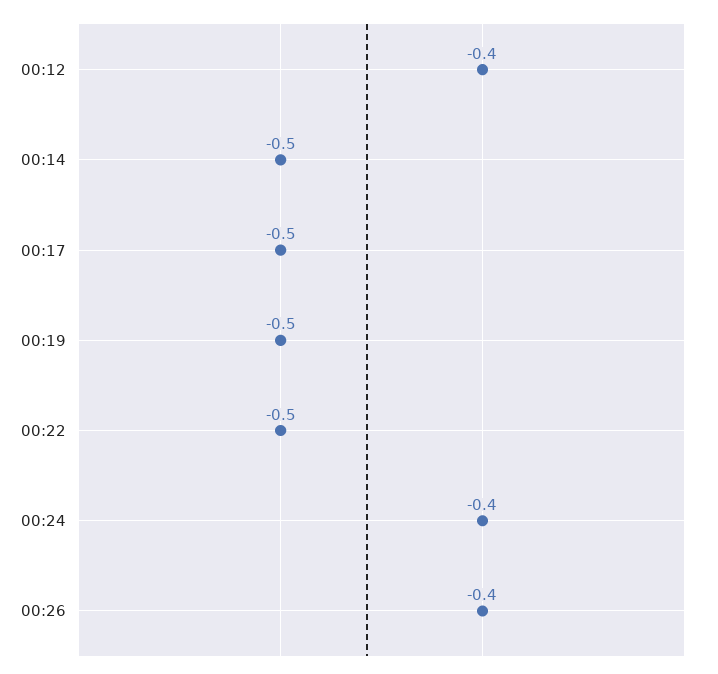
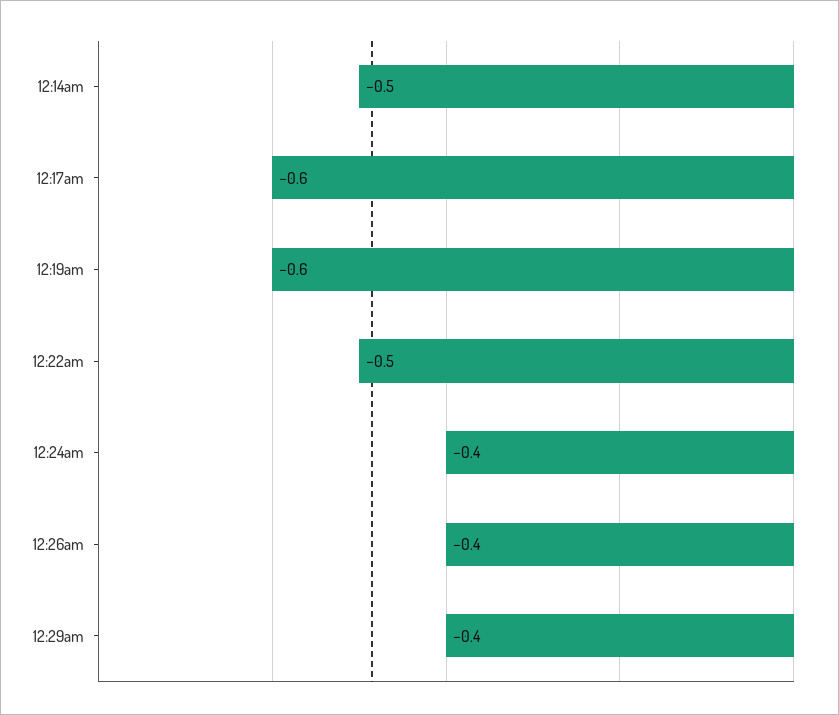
00:12: -0.4 -> none
00:17: -0.5 -> -0.6
00:19: -0.5 -> -0.6
12:29am: none -> -0.4

